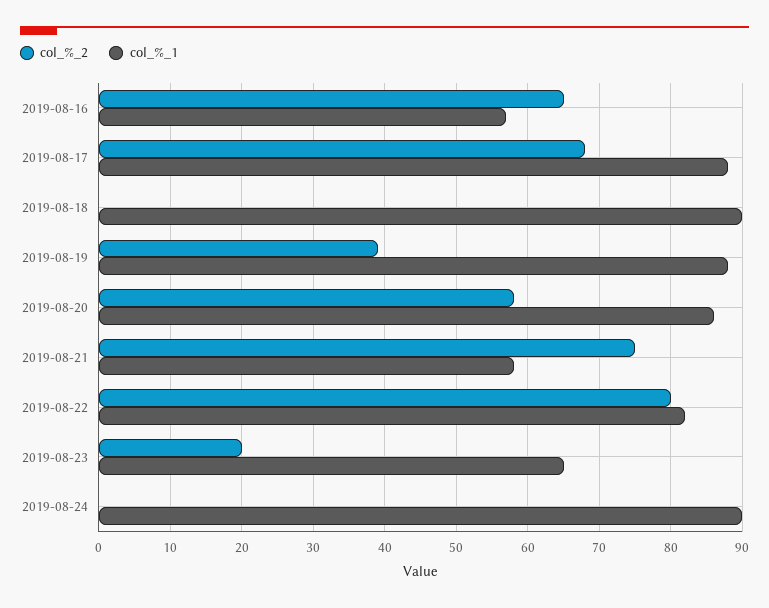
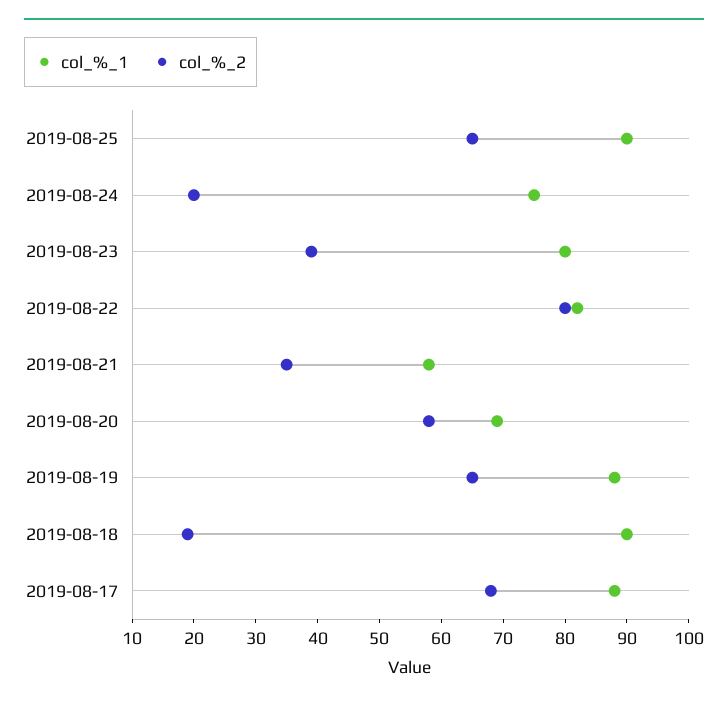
col_%_2, 2019-08-16: 65 -> none
col_%_1, 2019-08-16: 57 -> none
col_%_2, 2019-08-18: 0 -> 20
col_%_2, 2019-08-19: 39 -> 65
col_%_1, 2019-08-20: 86 -> 70
col_%_2, 2019-08-21: 75 -> 35
col_%_2, 2019-08-23: 20 -> 40
col_%_1, 2019-08-23: 65 -> 80
col_%_2, 2019-08-24: 0 -> 20
col_%_1, 2019-08-24: 90 -> 75
col_%_1, 2019-08-25: none -> 90
col_%_2, 2019-08-25: none -> 65

